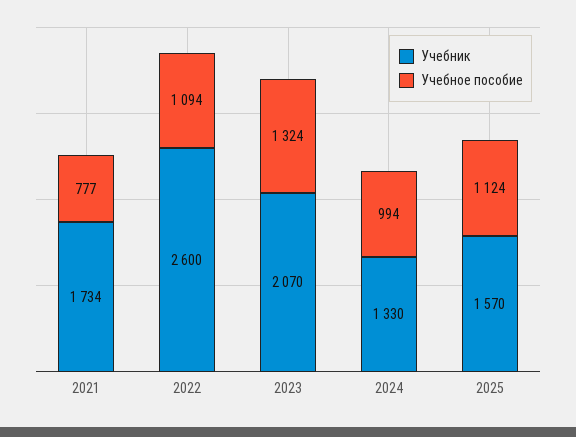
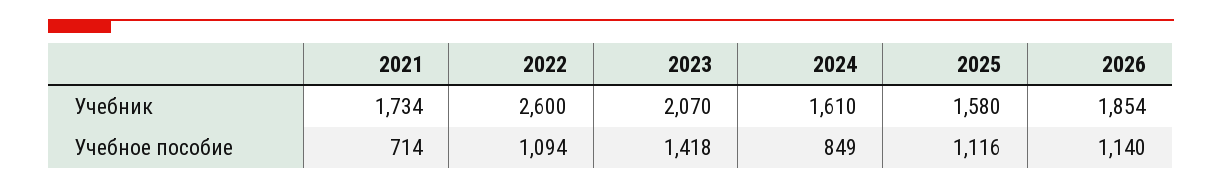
Учебное пособие, 2021: 777 -> 714
Учебное пособие, 2023: 1324 -> 1418
Учебник, 2024: 1330 -> 1610
Учебное пособие, 2024: 994 -> 849
Учебник, 2025: 1570 -> 1580
Учебное пособие, 2025: 1124 -> 1116
Учебник, 2026: none -> 1854
Учебное пособие, 2026: none -> 1140

